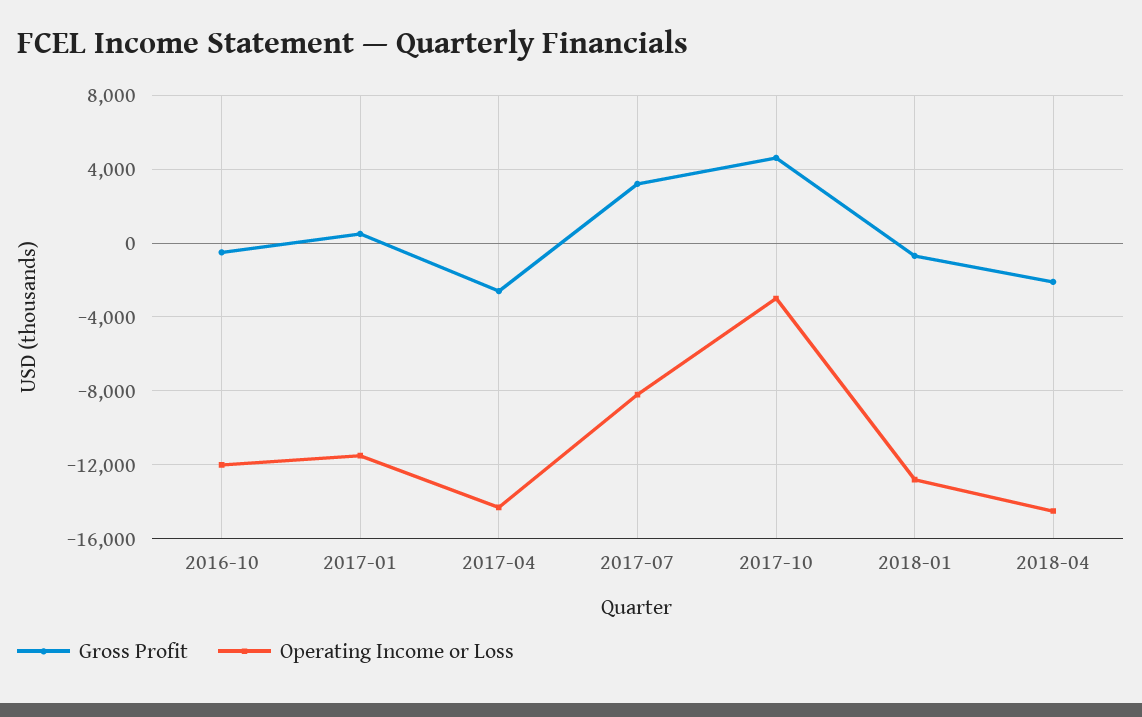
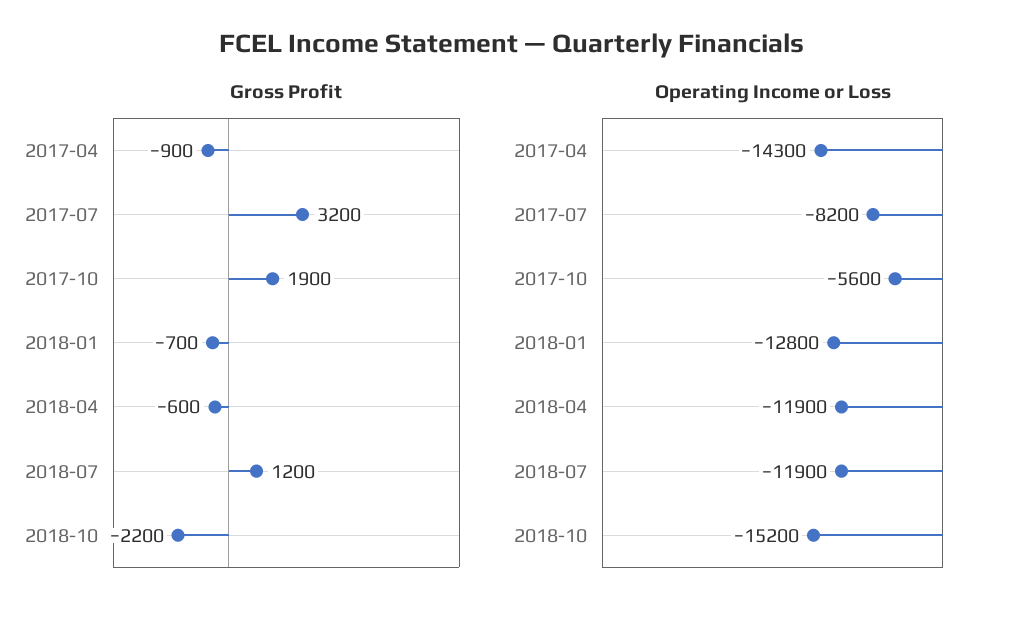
Gross Profit, 2016-10: -500 -> none
Operating Income or Loss, 2016-10: -12000 -> none
Gross Profit, 2017-01: 500 -> none
Operating Income or Loss, 2017-01: -11500 -> none
Gross Profit, 2017-04: -2500 -> -900
Gross Profit, 2017-10: 4500 -> 1900
Operating Income or Loss, 2017-10: -3000 -> -5600
Gross Profit, 2018-04: -2000 -> -600
Operating Income or Loss, 2018-04: -14500 -> -11900
Gross Profit, 2018-07: none -> 1200
Gross Profit, 2018-10: none -> -2200
Operating Income or Loss, 2018-07: none -> -11900
Operating Income or Loss, 2018-10: none -> -15200

